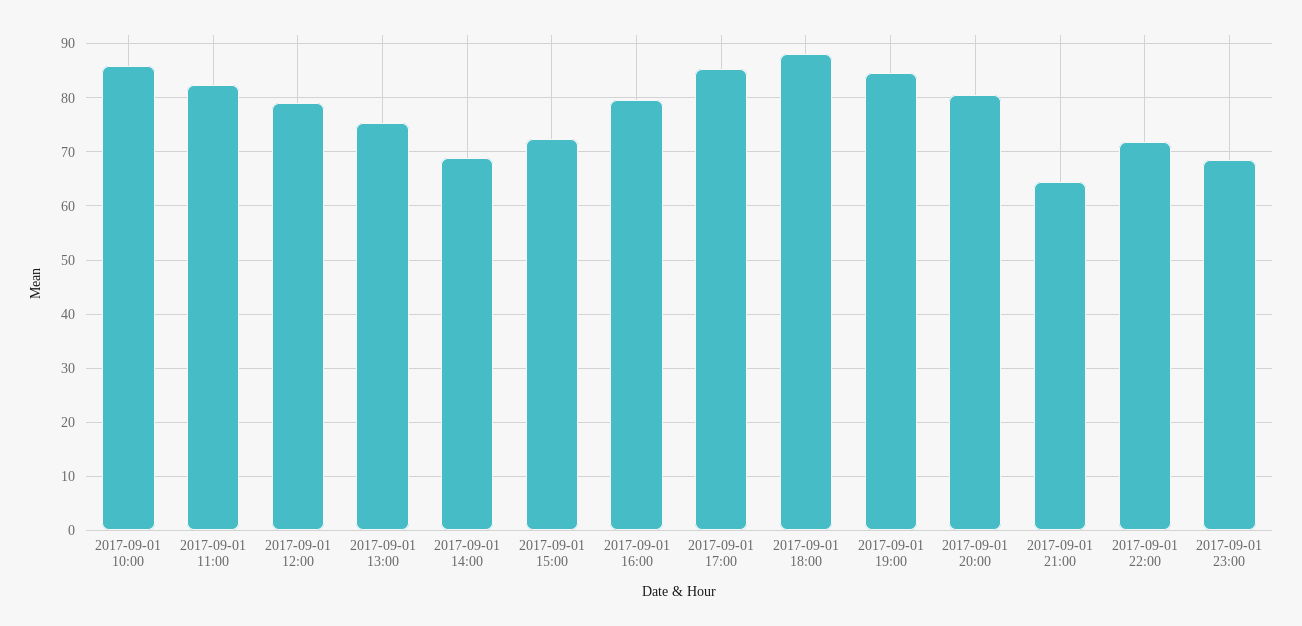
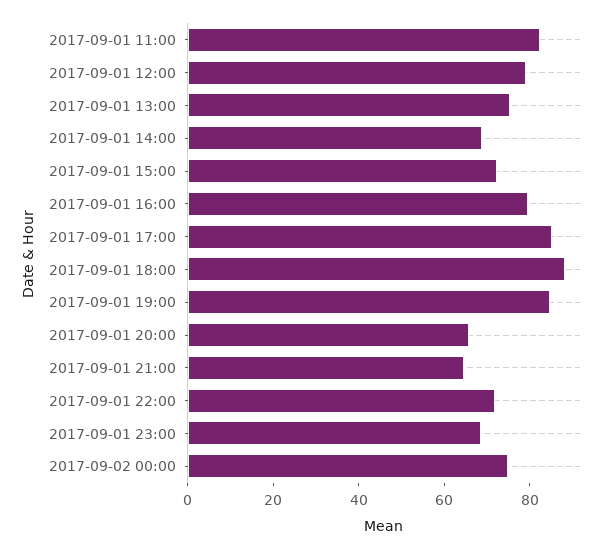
2017-09-01 10:00: 86 -> none
2017-09-01 20:00: 80 -> 65
2017-09-02 00:00: none -> 75

